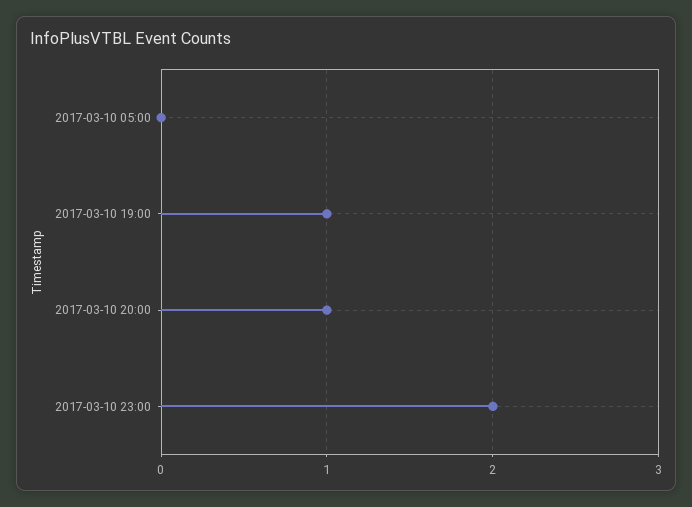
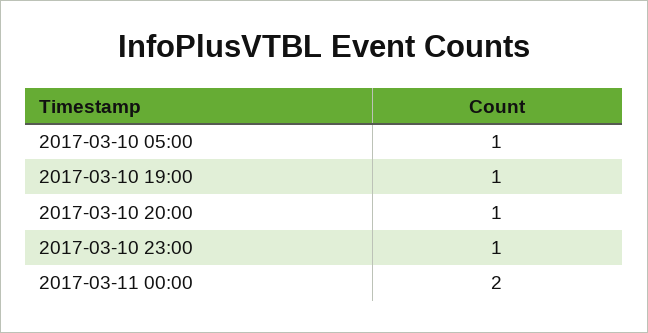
2017-03-10 05:00: 0 -> 1
2017-03-10 23:00: 2 -> 1
2017-03-11 00:00: none -> 2

